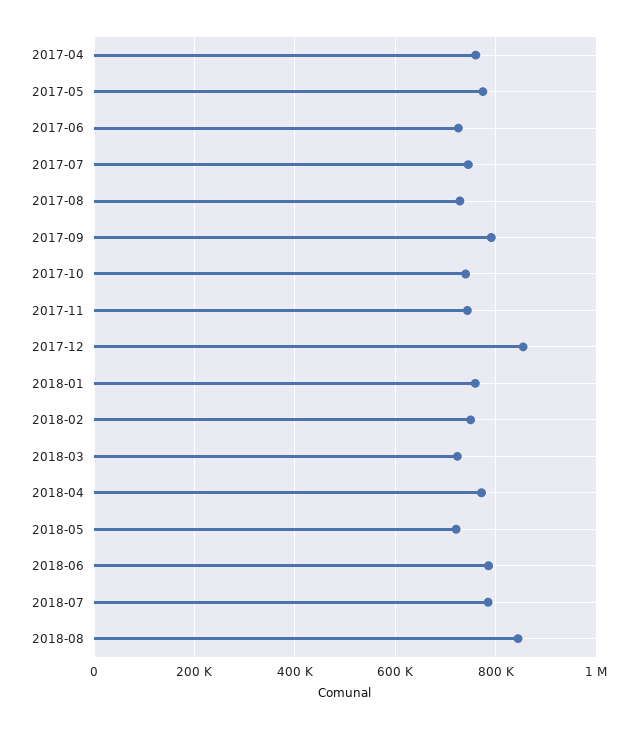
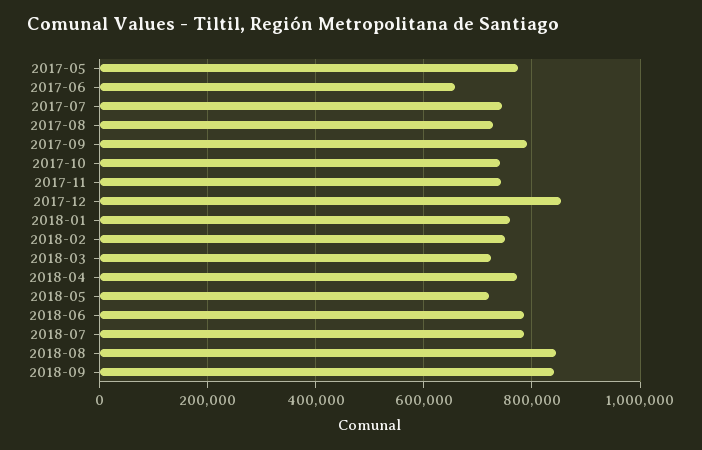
2017-04: 760000 -> none
2017-06: 720000 -> 660000
2018-09: none -> 840000

